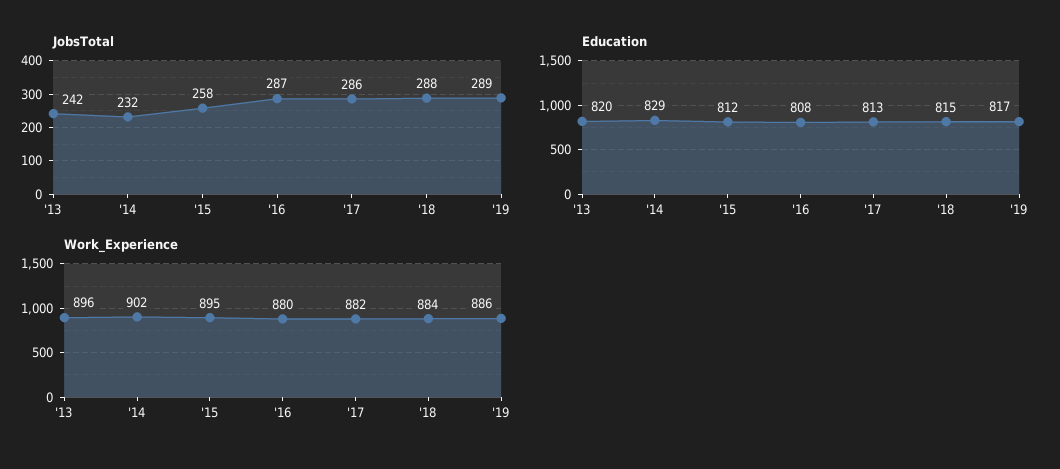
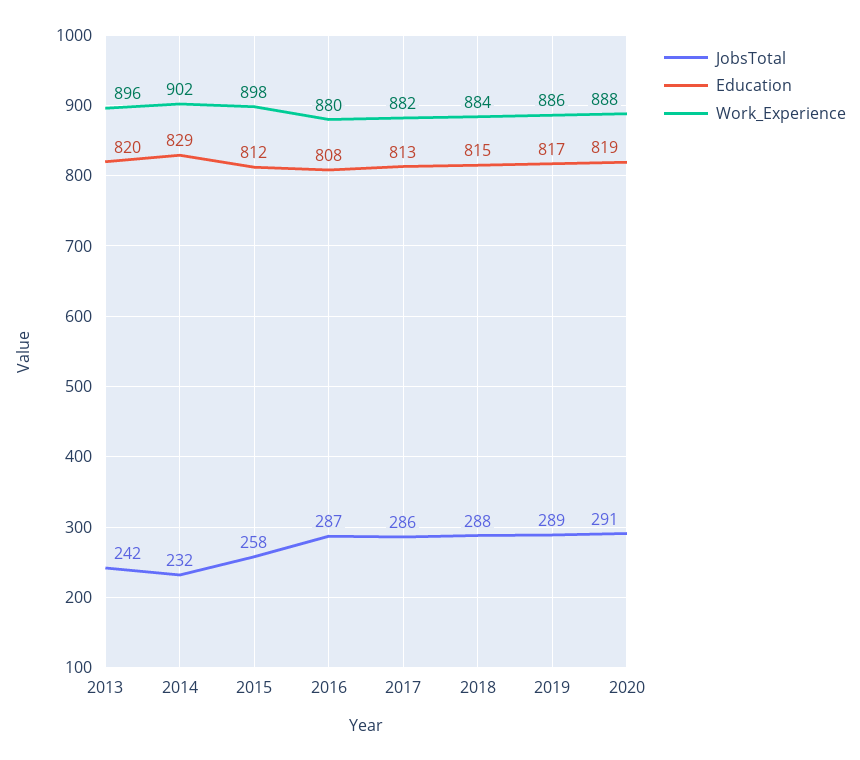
Work_Experience, '15: 895 -> 898
JobsTotal, 2020: none -> 291
Education, 2020: none -> 819
Work_Experience, 2020: none -> 888

